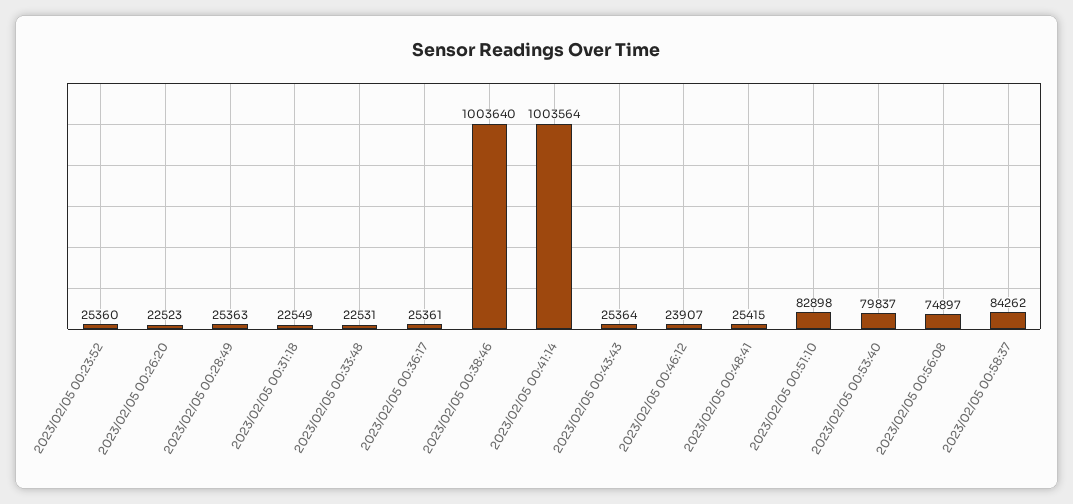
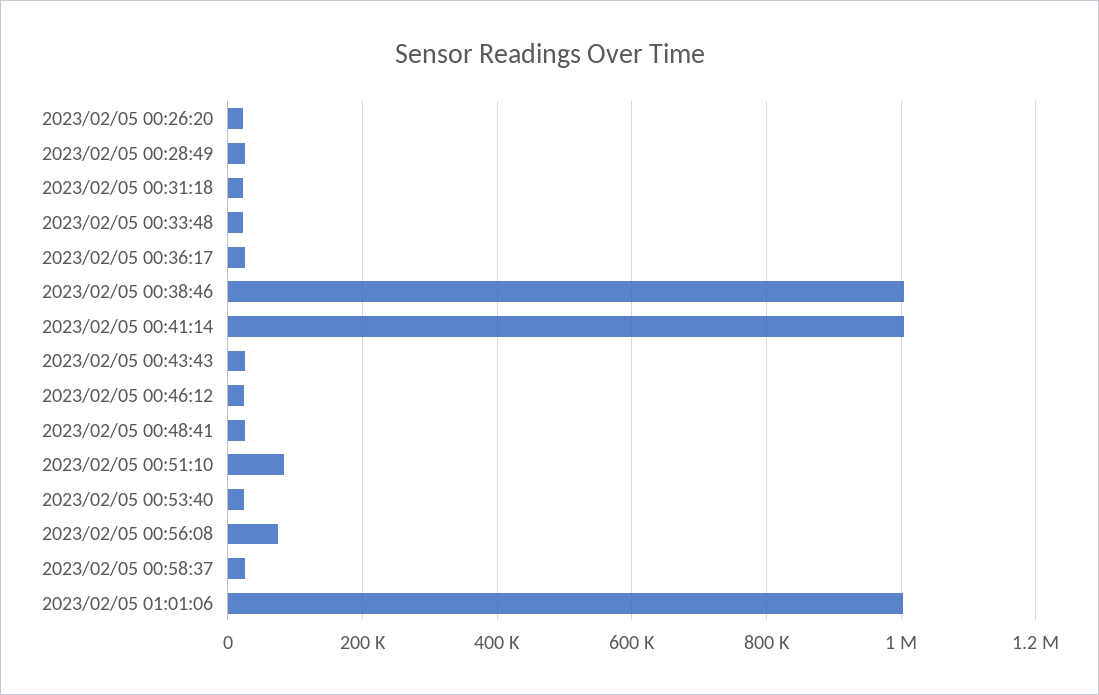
2023/02/05 00:23:52: 25360 -> none
2023/02/05 00:53:40: 79837 -> 20000
2023/02/05 00:58:37: 84262 -> 20000
2023/02/05 01:01:06: none -> 1000000

